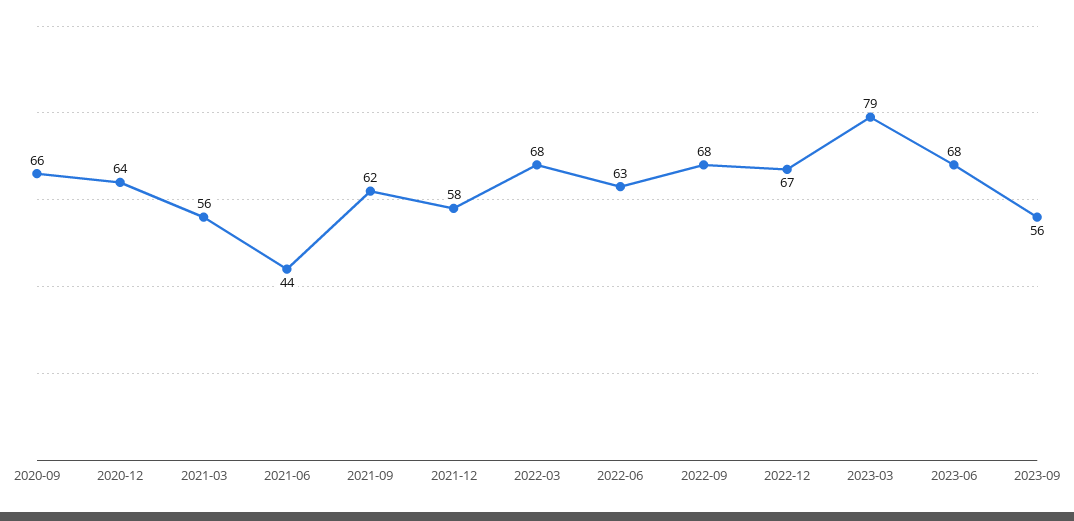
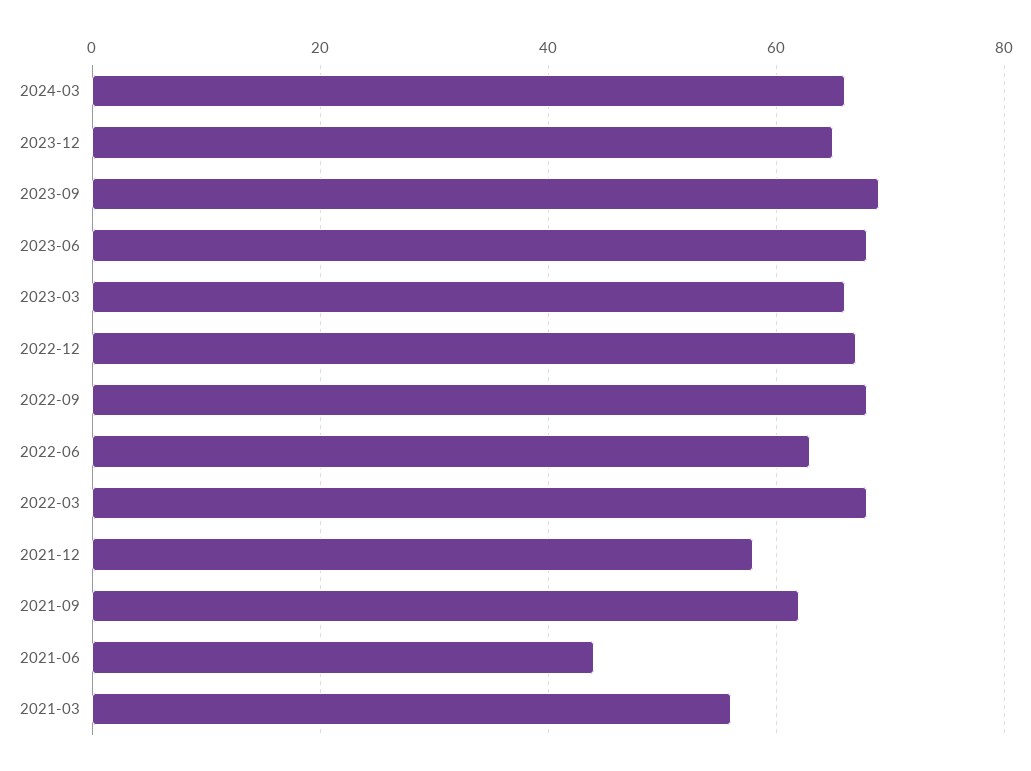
2020-09: 66 -> none
2020-12: 64 -> none
2023-03: 79 -> 65
2023-09: 56 -> 70
2024-03: none -> 65
2023-12: none -> 65

